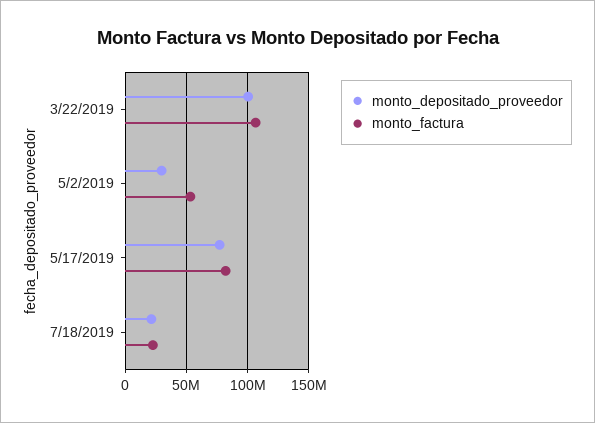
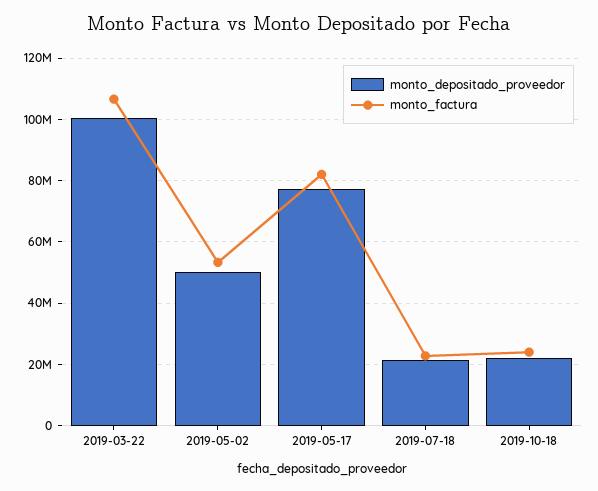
monto_depositado_proveedor, 5/2/2019: 30000000 -> 50000000
monto_depositado_proveedor, 2019-10-18: none -> 22000000
monto_factura, 2019-10-18: none -> 24000000

